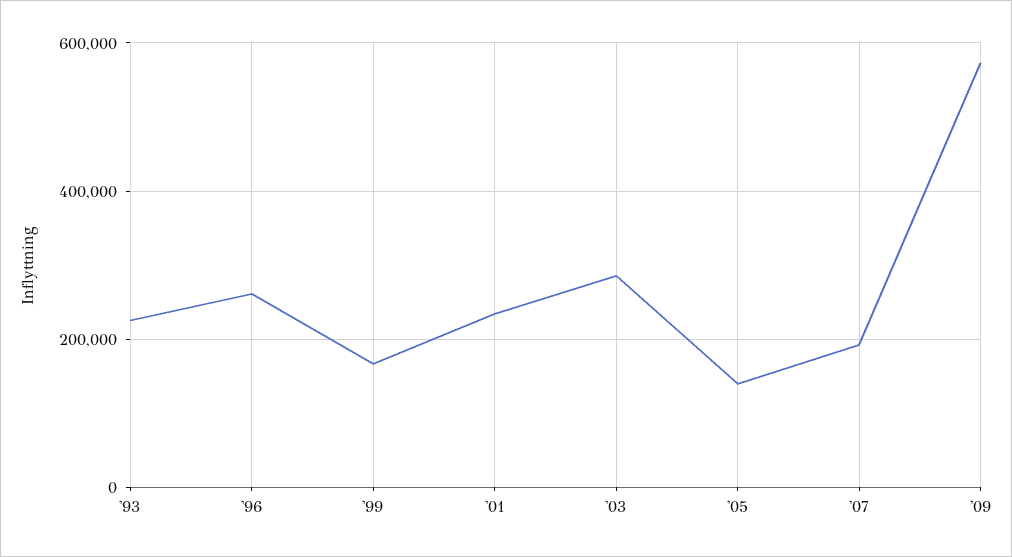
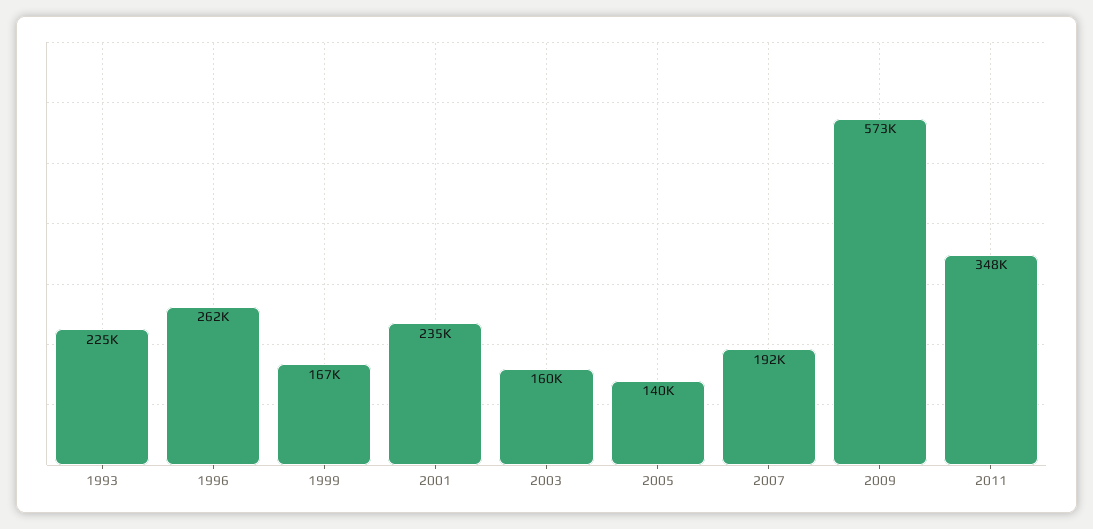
'03: 280000 -> 160000
2011: none -> 348000

